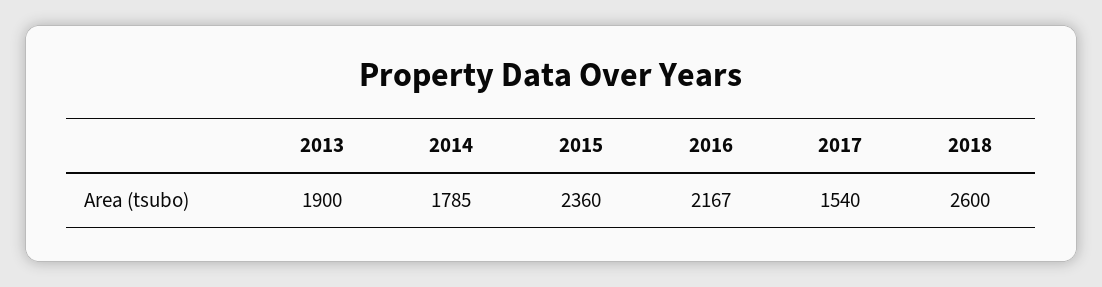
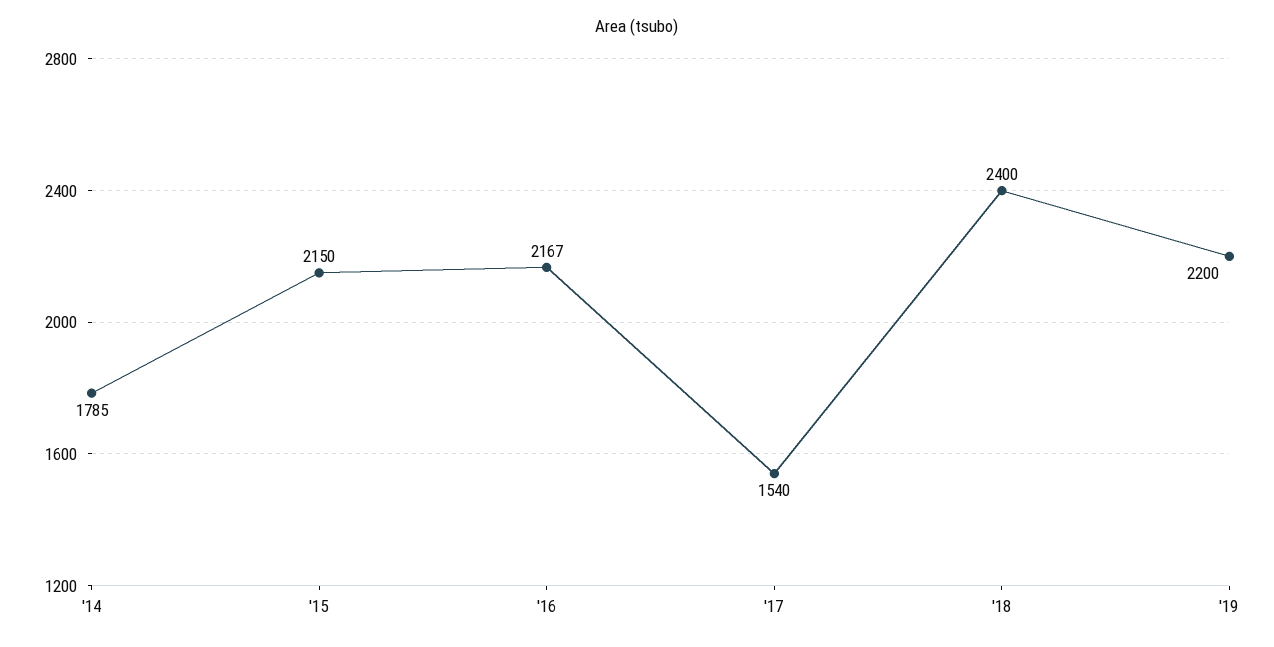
2013: 1900 -> none
2015: 2360 -> 2150
2018: 2600 -> 2400
'19: none -> 2200

